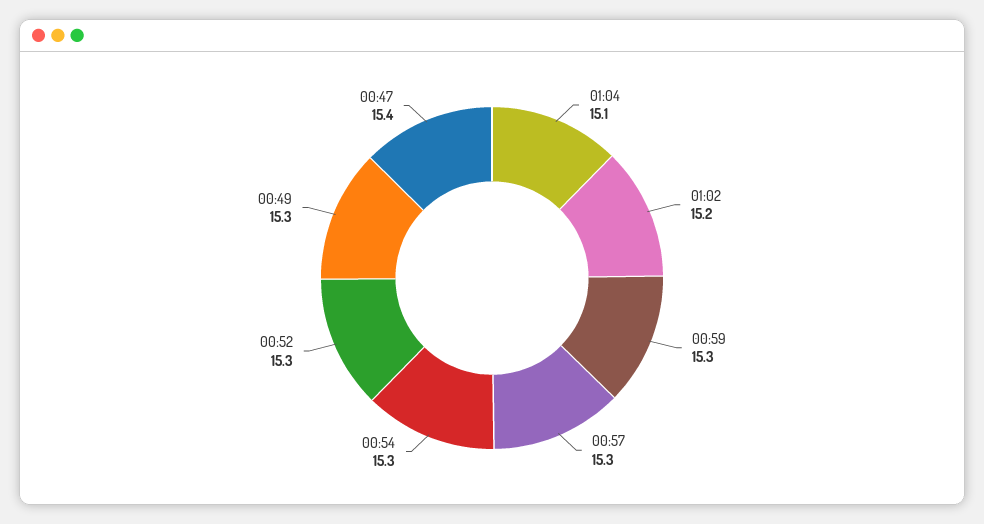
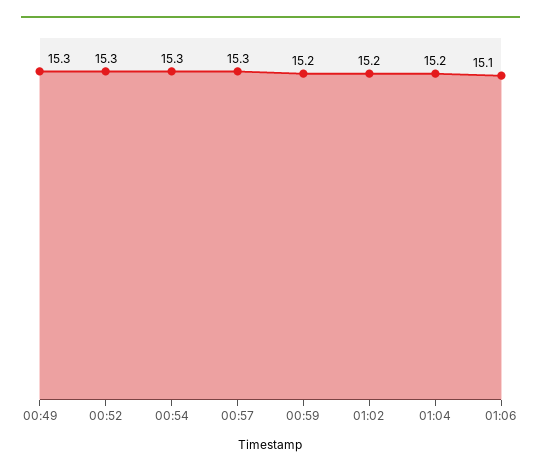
01:04: 15.1 -> 15.2
00:59: 15.3 -> 15.2
00:47: 15.4 -> none
01:06: none -> 15.1

